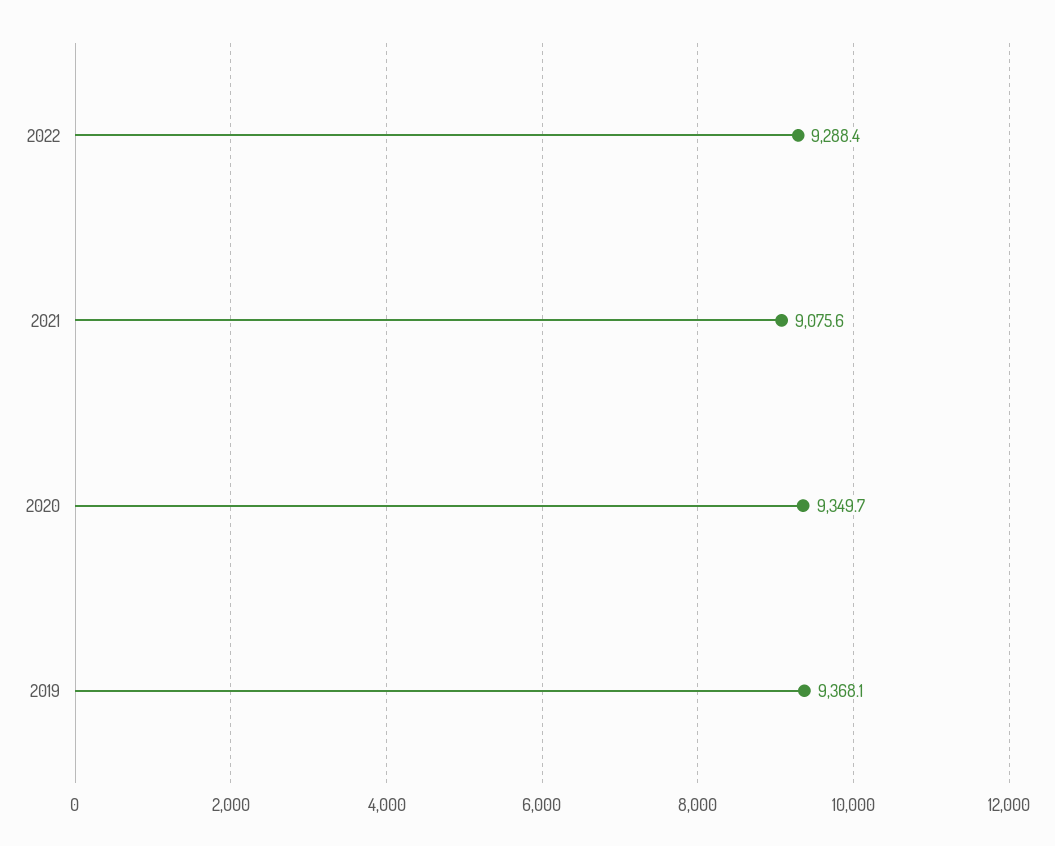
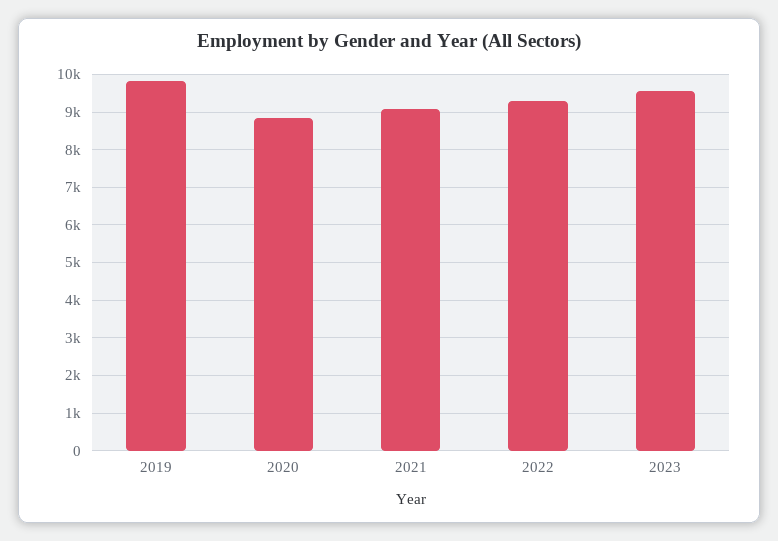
2020: 9349.7 -> 8800
2019: 9368.1 -> 9800
2023: none -> 9600

